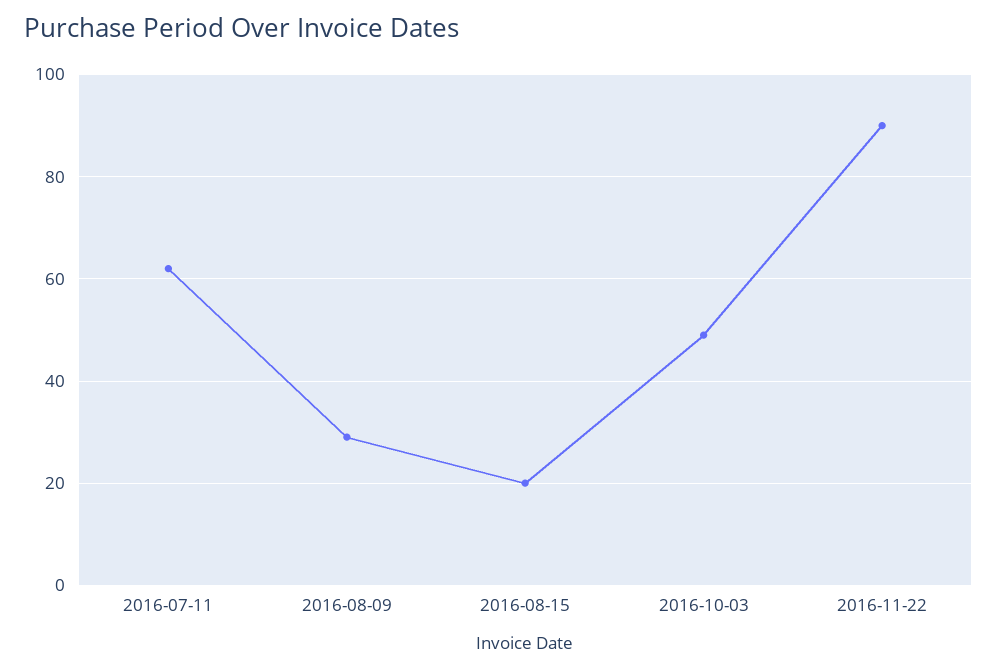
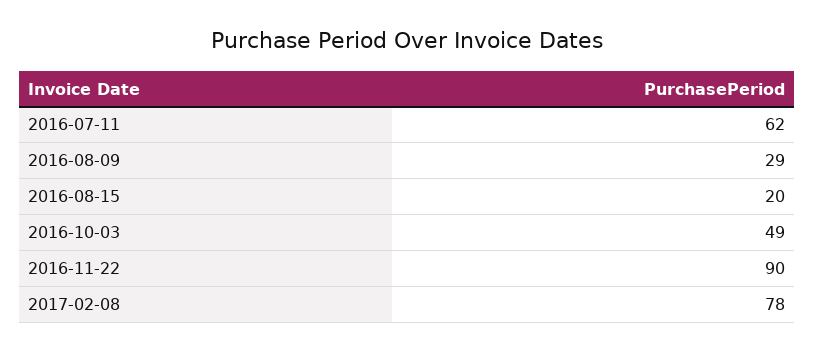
2017-02-08: none -> 78

